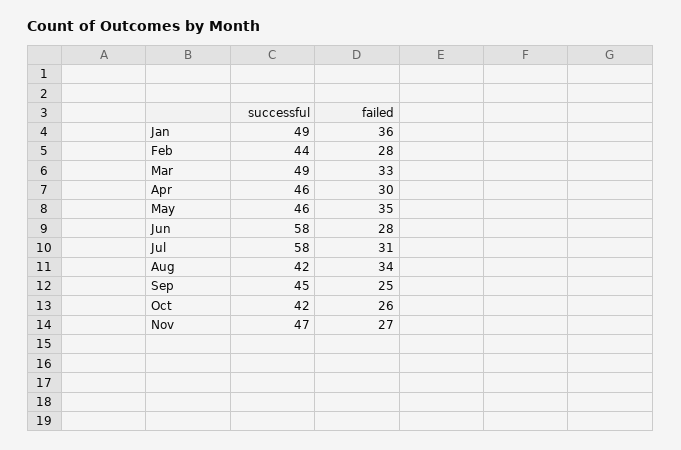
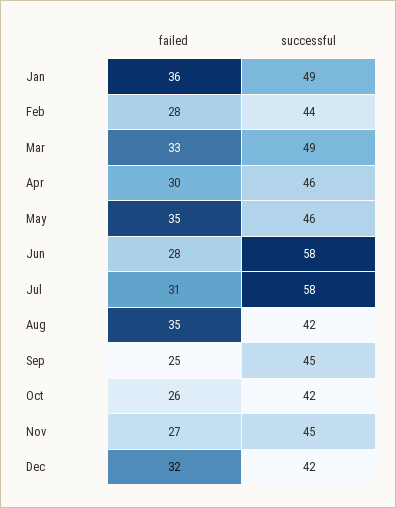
failed, Aug: 34 -> 35
successful, Nov: 47 -> 45
failed, Dec: none -> 32
successful, Dec: none -> 42

